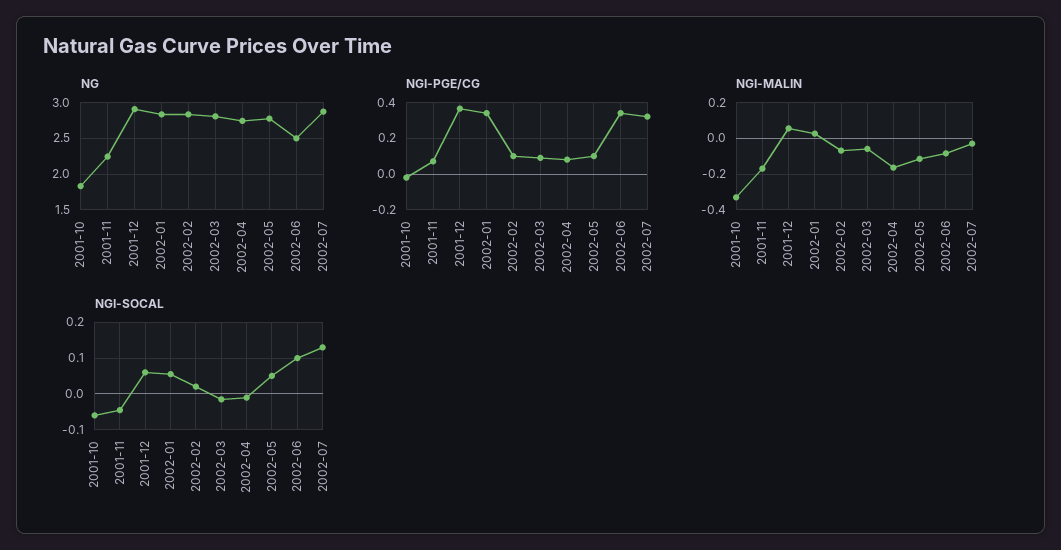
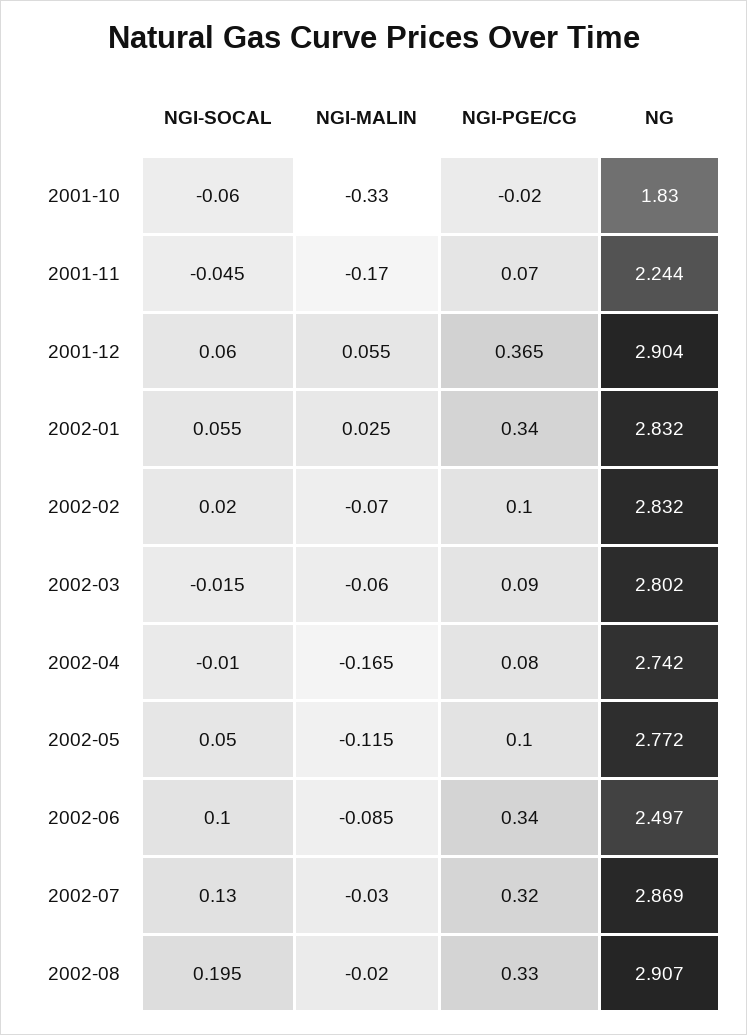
NGI-SOCAL, 2002-08: none -> 0.195
NGI-MALIN, 2002-08: none -> -0.02
NGI-PGE/CG, 2002-08: none -> 0.33
NG, 2002-08: none -> 2.907

